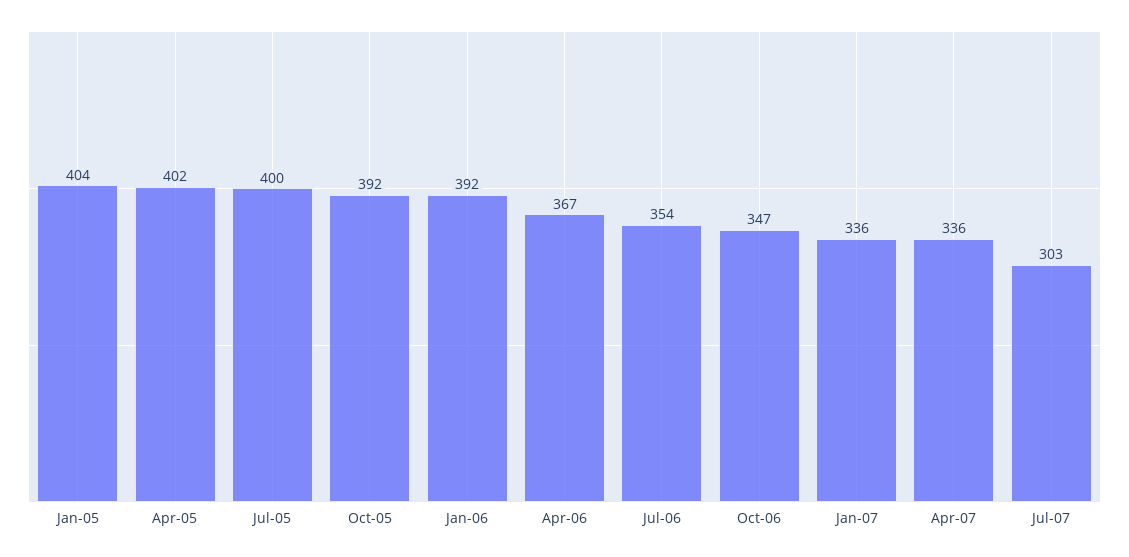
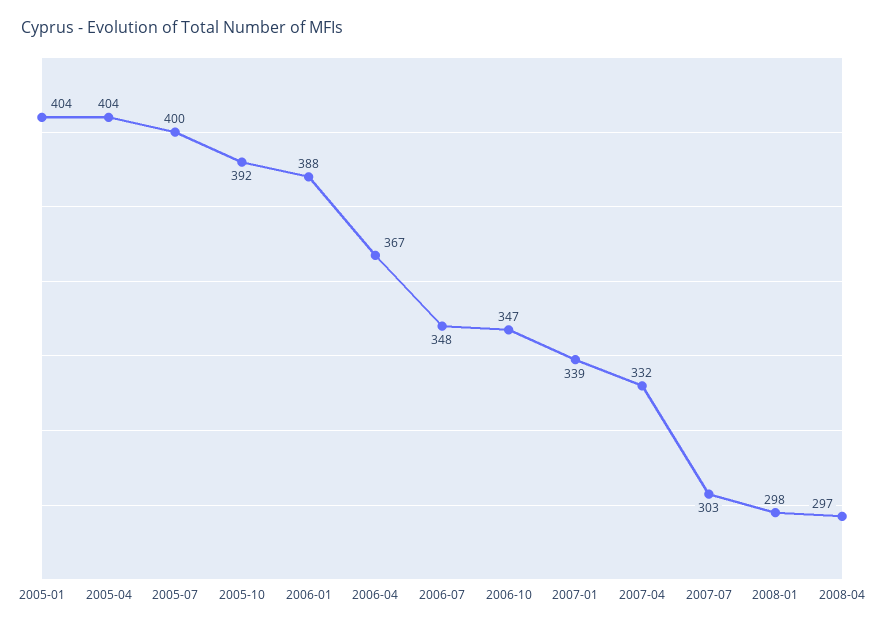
Apr-05: 402 -> 404
Jan-06: 392 -> 388
Jul-06: 354 -> 348
Jan-07: 336 -> 339
Apr-07: 336 -> 332
2008-01: none -> 298
2008-04: none -> 297

